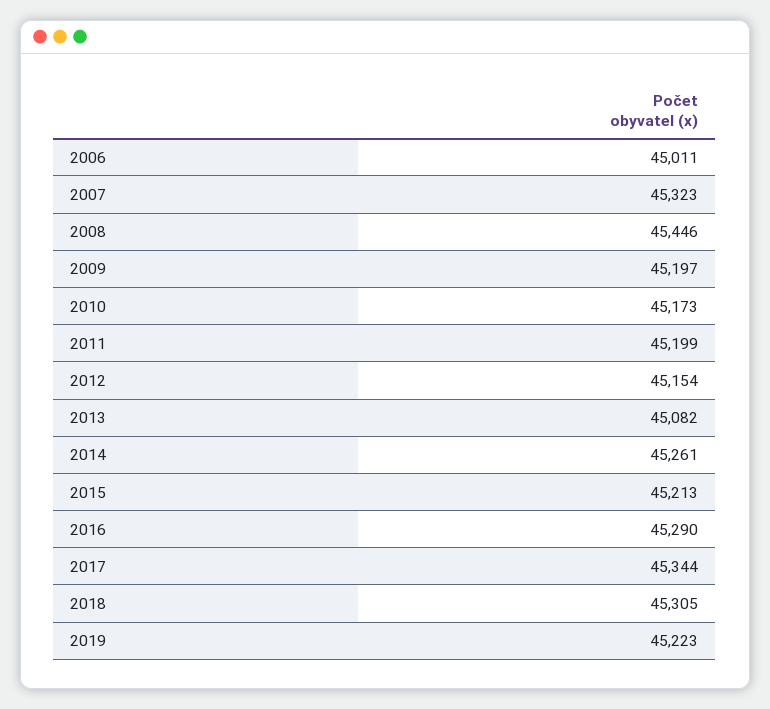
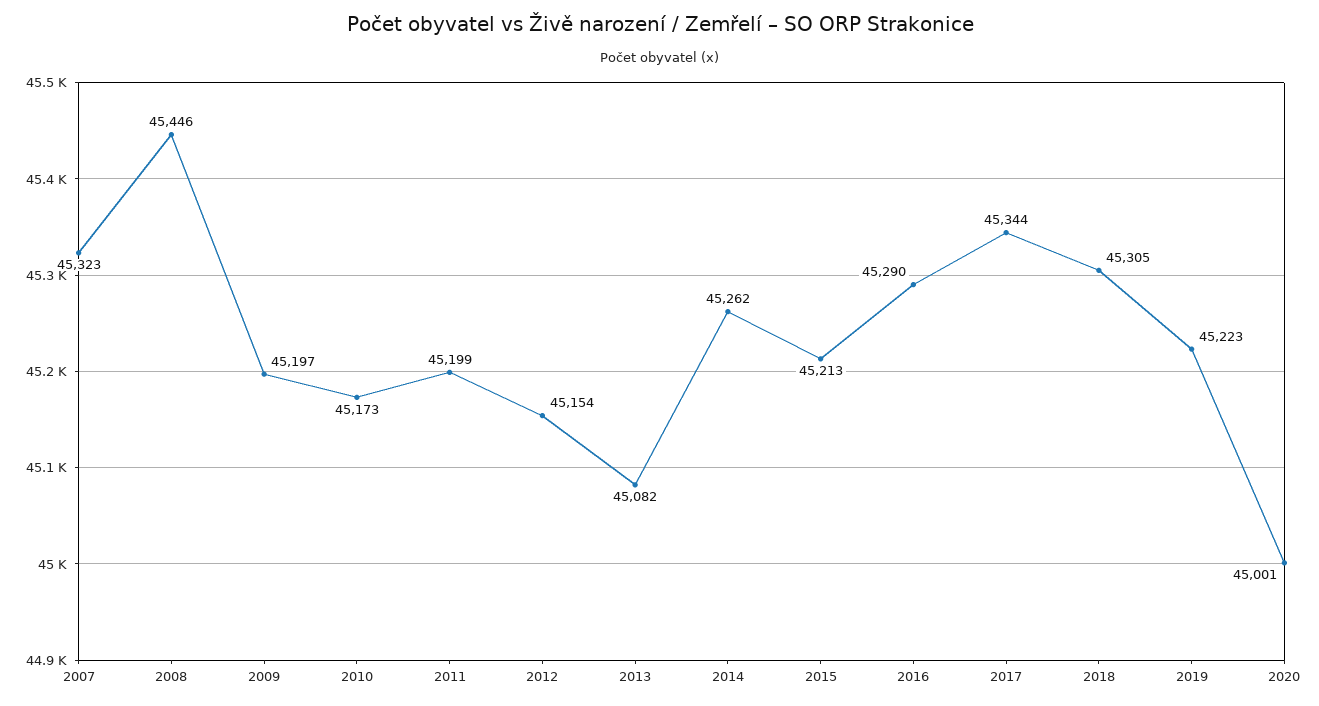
2006: 45011 -> none
2014: 45261 -> 45262
2020: none -> 45001

